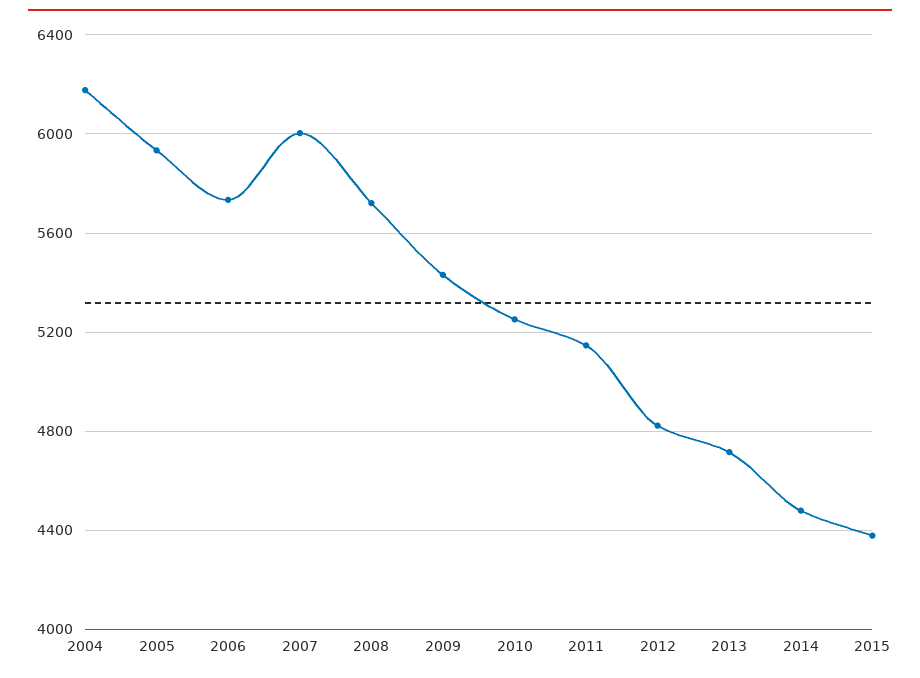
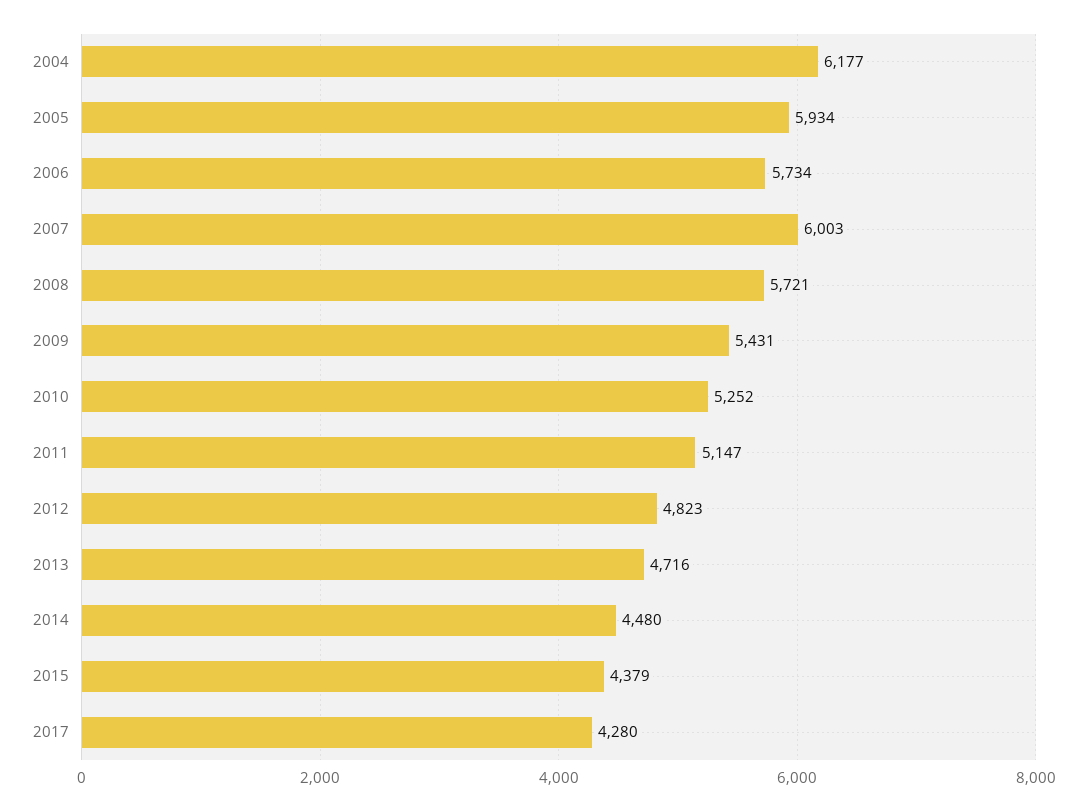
2017: none -> 4280

